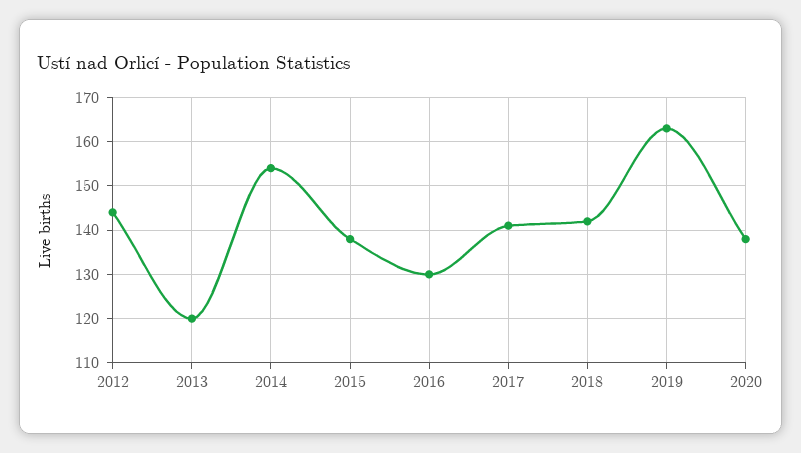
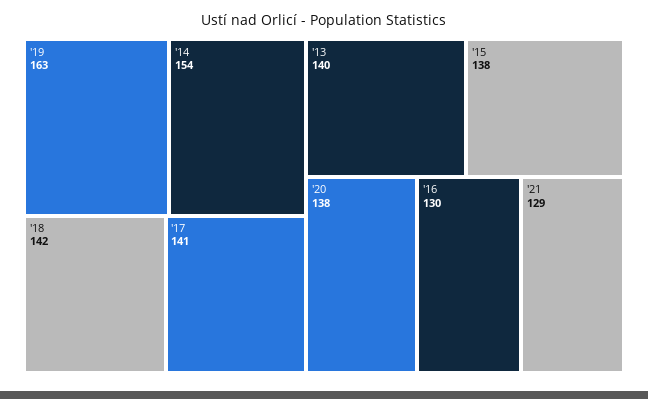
2012: 145 -> none
2013: 120 -> 140
'21: none -> 129

